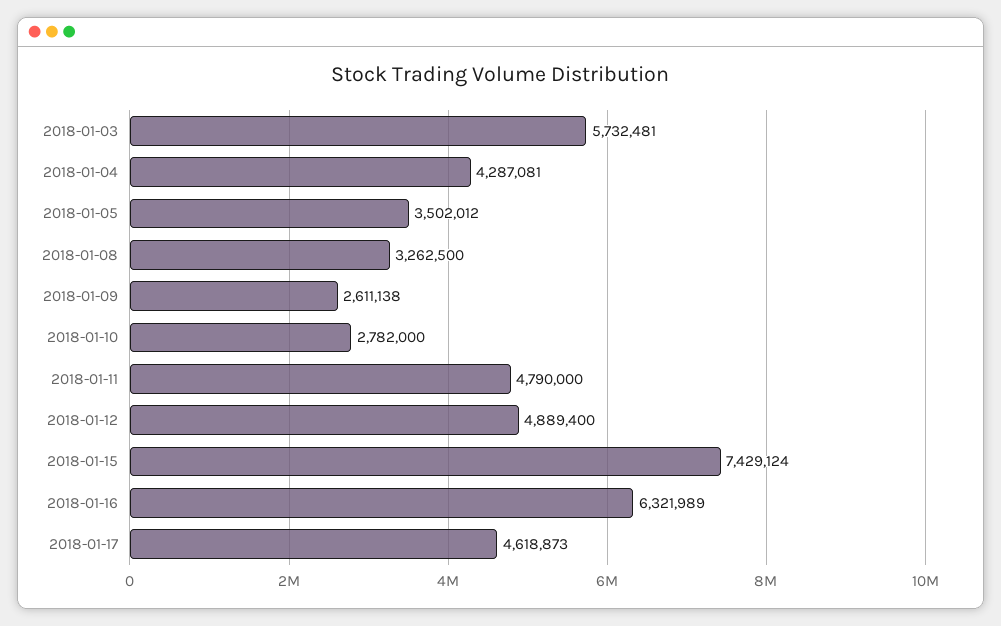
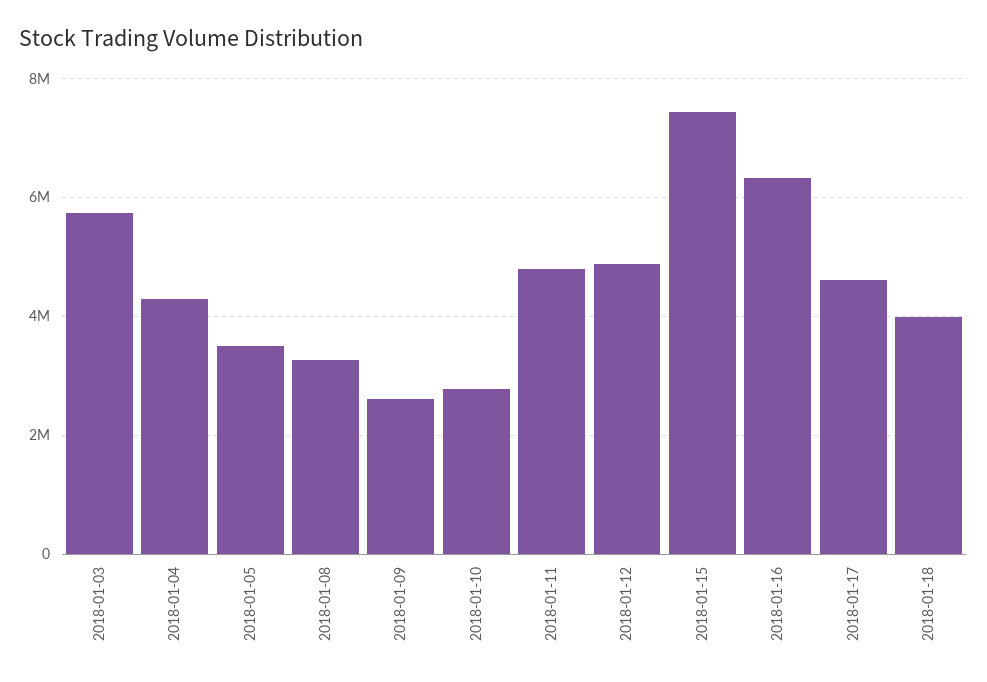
2018-01-18: none -> 4000000

